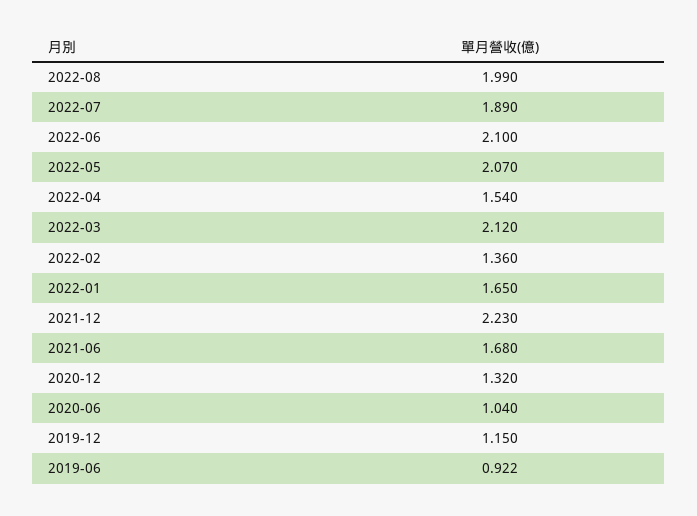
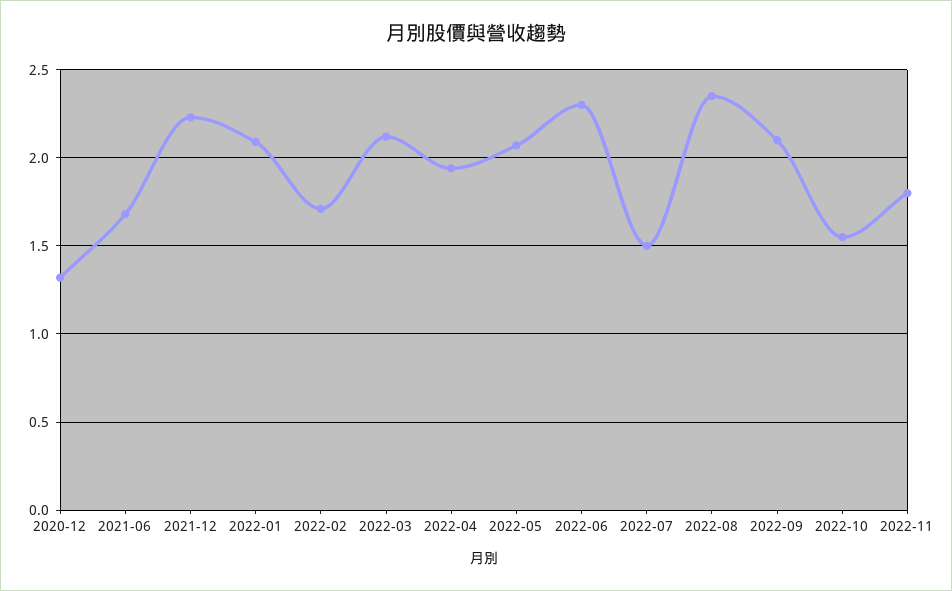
2022-08: 1.99 -> 2.35
2022-07: 1.89 -> 1.5
2022-06: 2.1 -> 2.3
2022-04: 1.54 -> 1.95
2022-02: 1.36 -> 1.7
2022-01: 1.65 -> 2.1
2020-06: 1.04 -> none
2019-12: 1.15 -> none
2019-06: 0.922 -> none
2022-09: none -> 2.1
2022-10: none -> 1.55
2022-11: none -> 1.8

